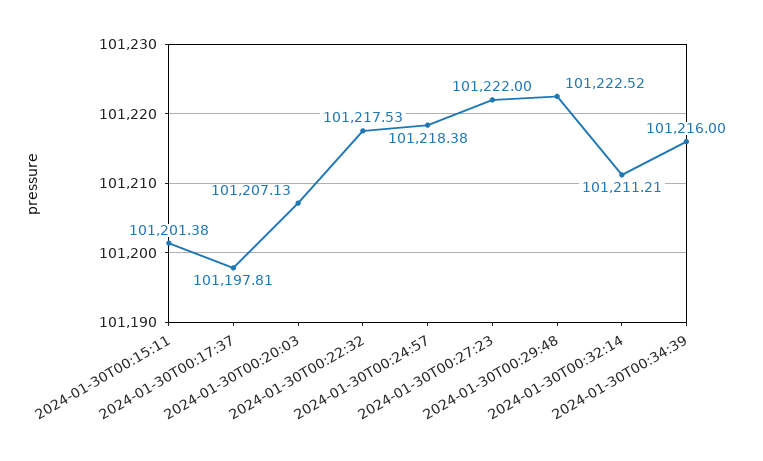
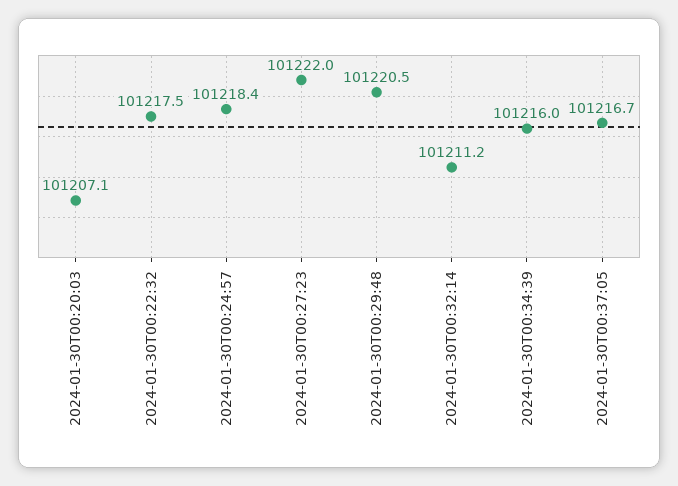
2024-01-30T00:15:11: 101201.38 -> none
2024-01-30T00:17:37: 101197.81 -> none
2024-01-30T00:29:48: 101222.52 -> 101220.5
2024-01-30T00:37:05: none -> 101216.7

